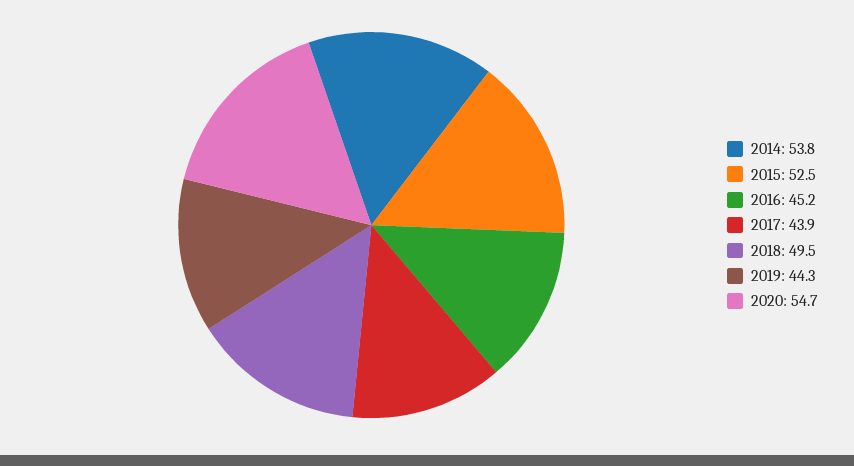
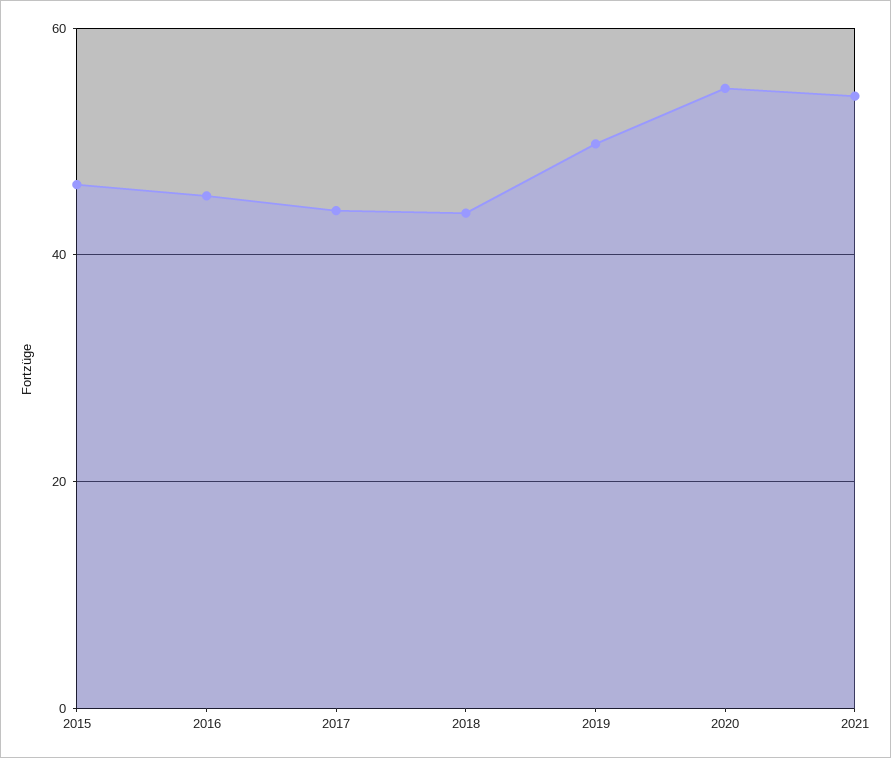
2014: 53.8 -> none
2015: 52.5 -> 46
2018: 49.5 -> 44
2019: 44.3 -> 50
2021: none -> 54

